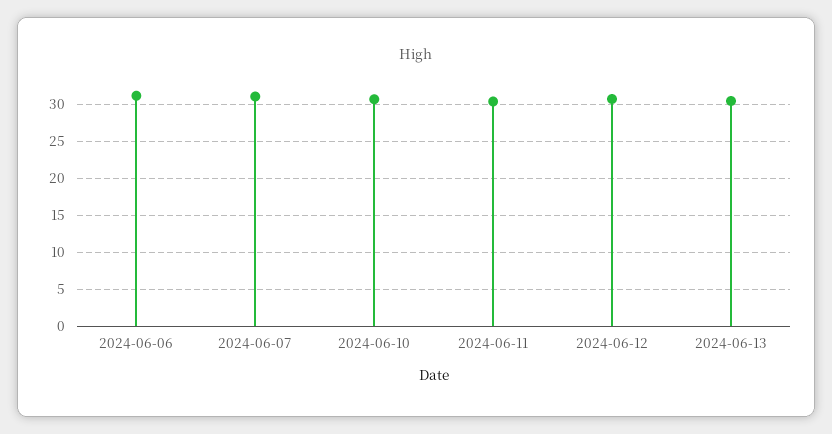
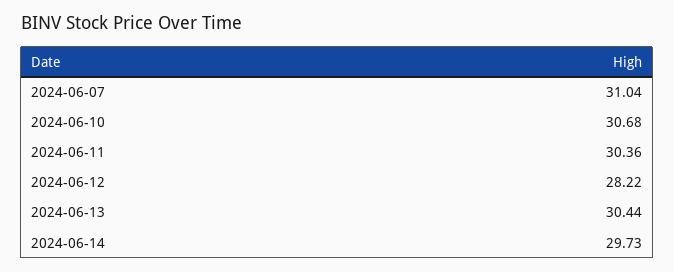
2024-06-06: 31 -> none
2024-06-12: 31 -> 28.22
2024-06-14: none -> 29.73

